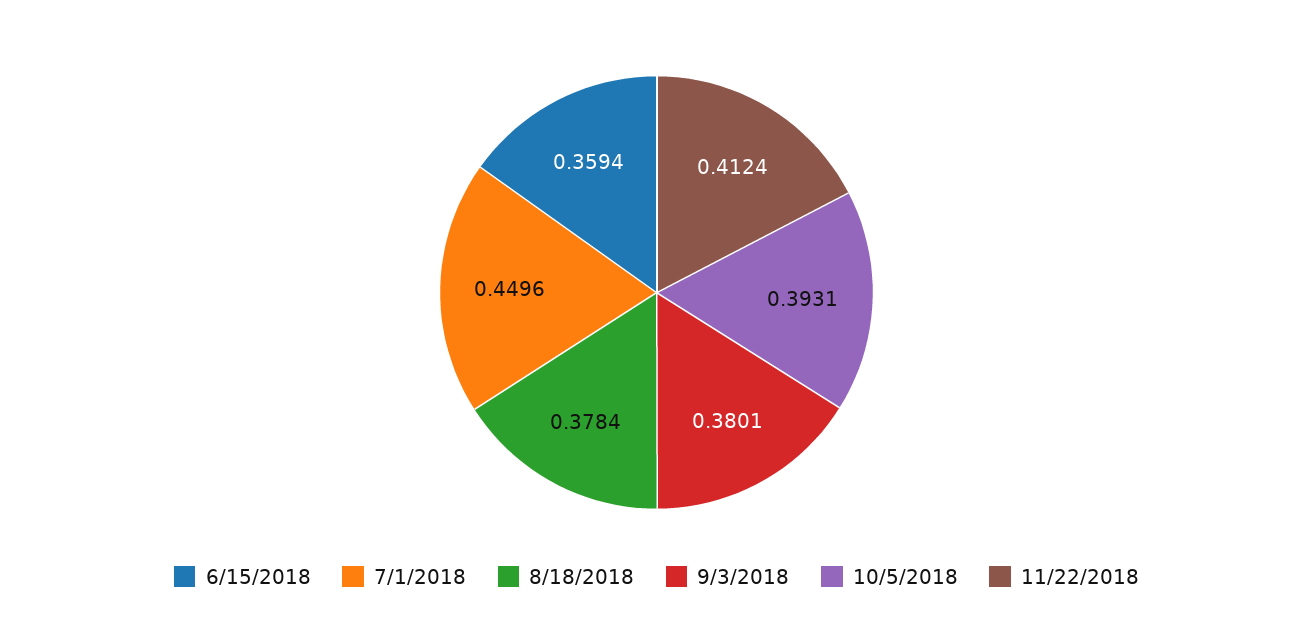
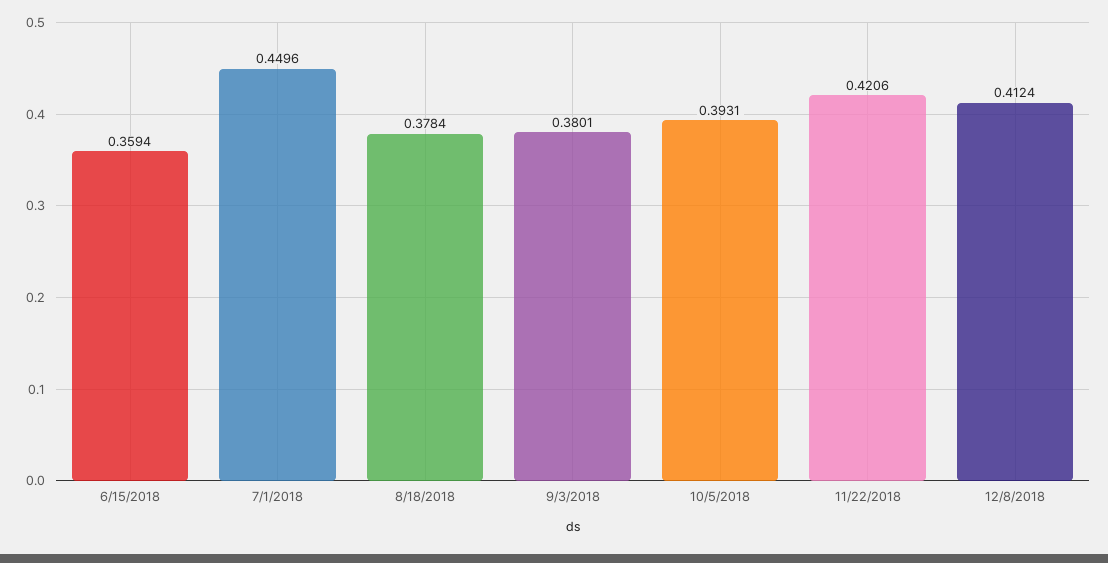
11/22/2018: 0.4124 -> 0.4206
12/8/2018: none -> 0.4124

